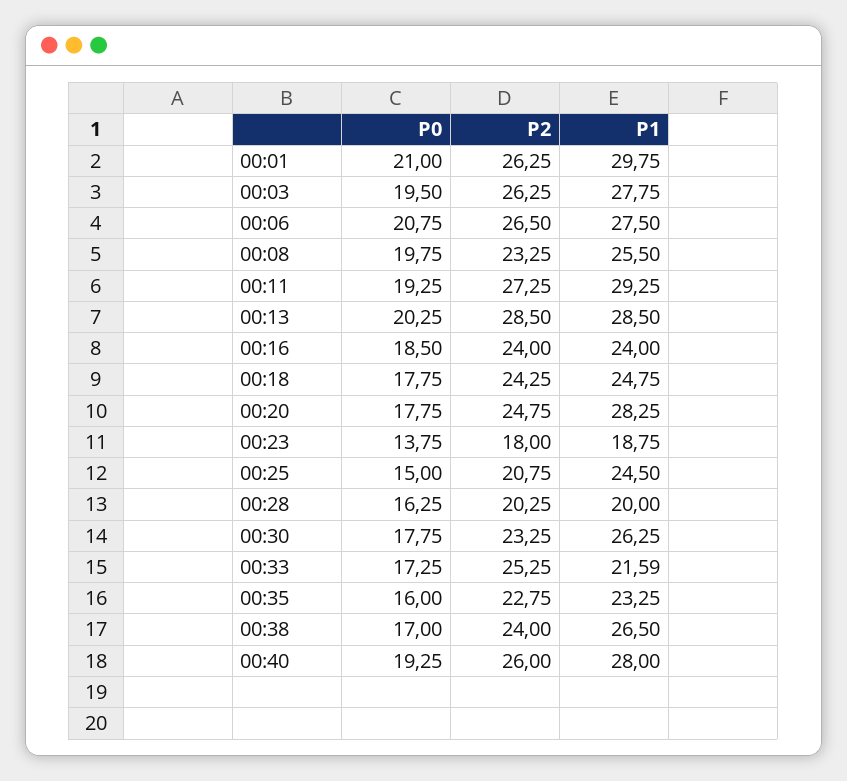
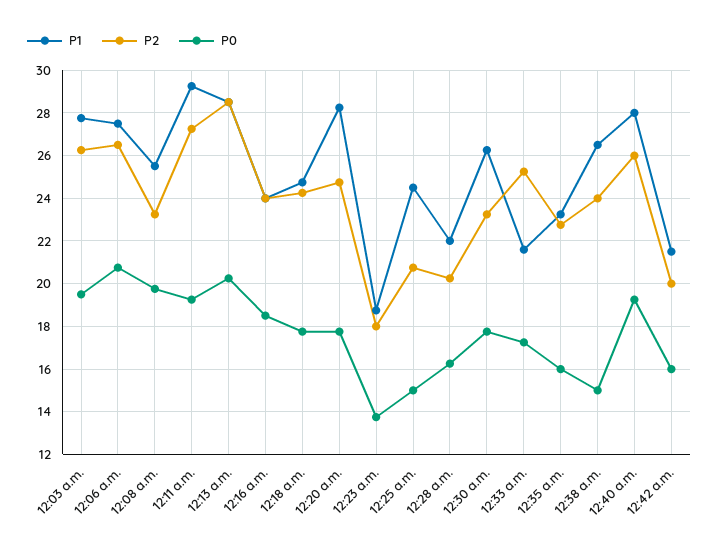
P0, 00:01: 21 -> none
P2, 00:01: 26.25 -> none
P1, 00:01: 29.75 -> none
P1, 00:28: 20 -> 22
P0, 00:38: 17 -> 15
P1, 12:42 a.m.: none -> 21.5
P2, 12:42 a.m.: none -> 20
P0, 12:42 a.m.: none -> 16

